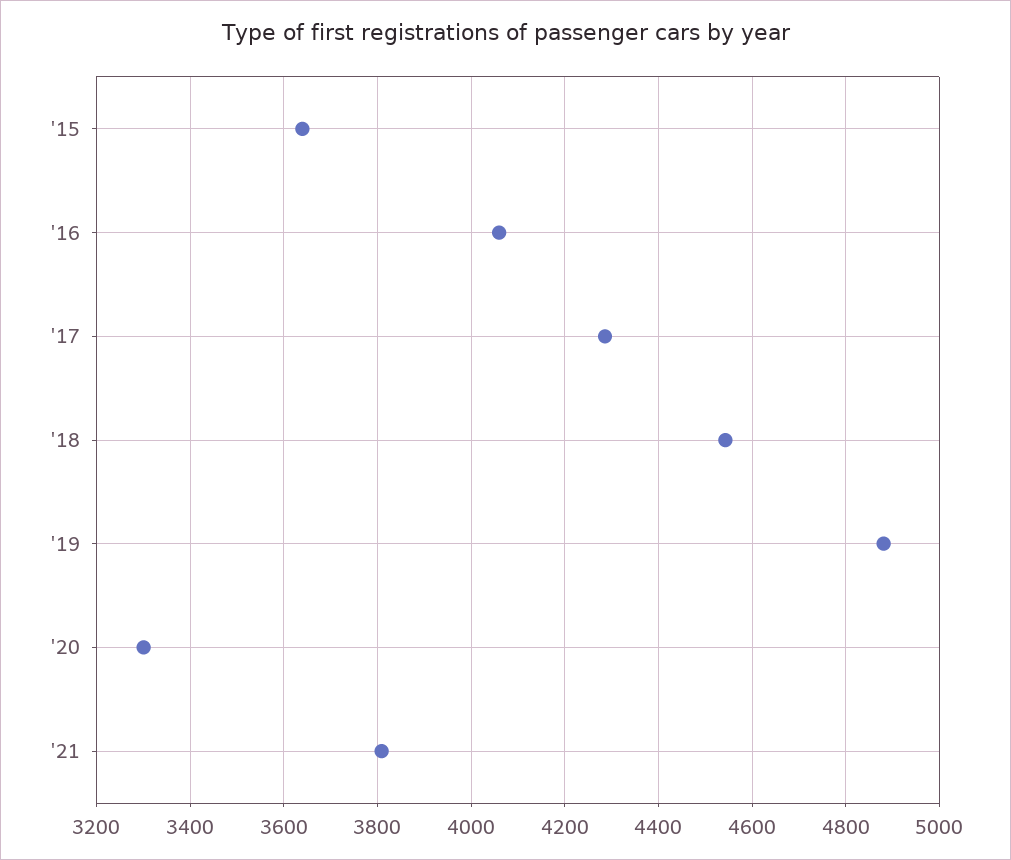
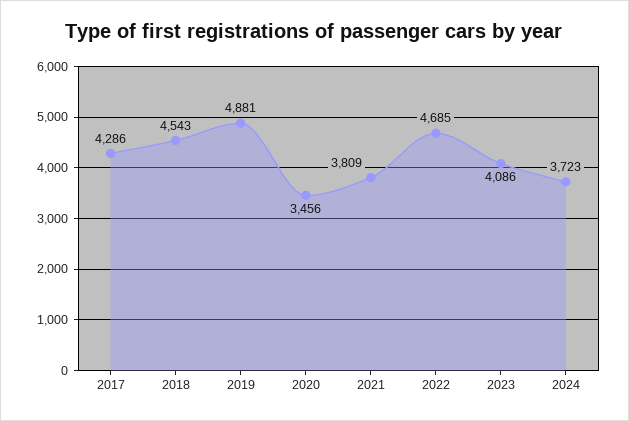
'15: 3640 -> none
'16: 4060 -> none
'20: 3300 -> 3456
2022: none -> 4685
2023: none -> 4086
2024: none -> 3723

